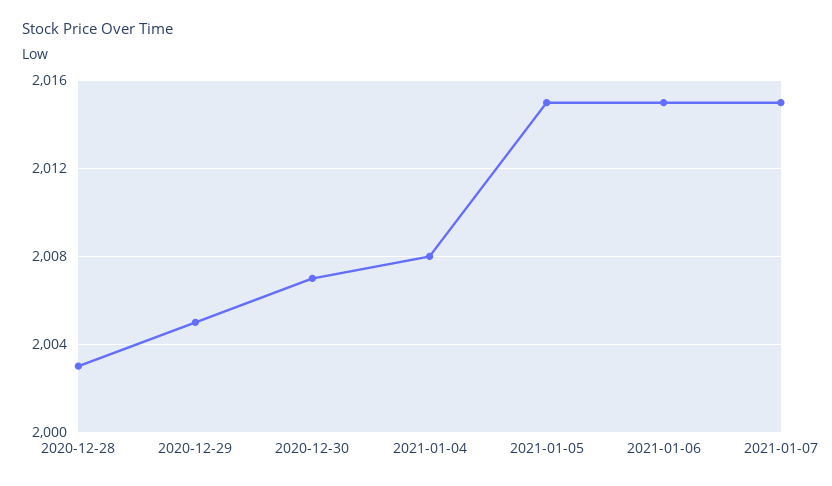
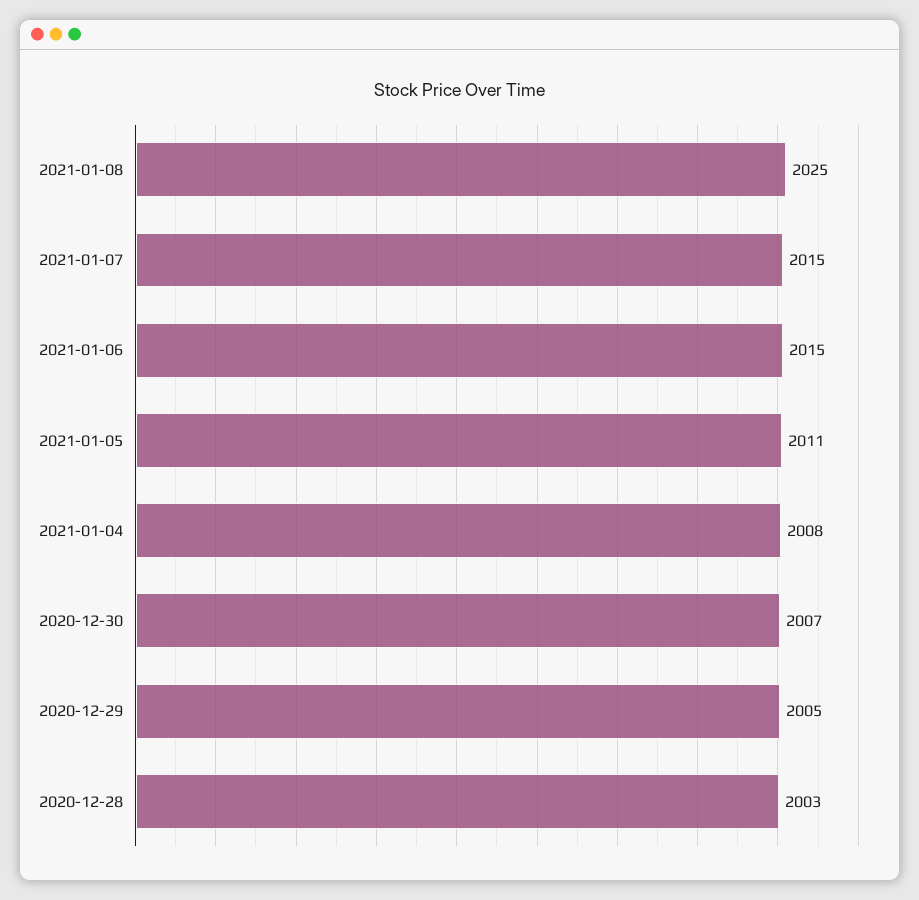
2021-01-05: 2015 -> 2011
2021-01-08: none -> 2025

